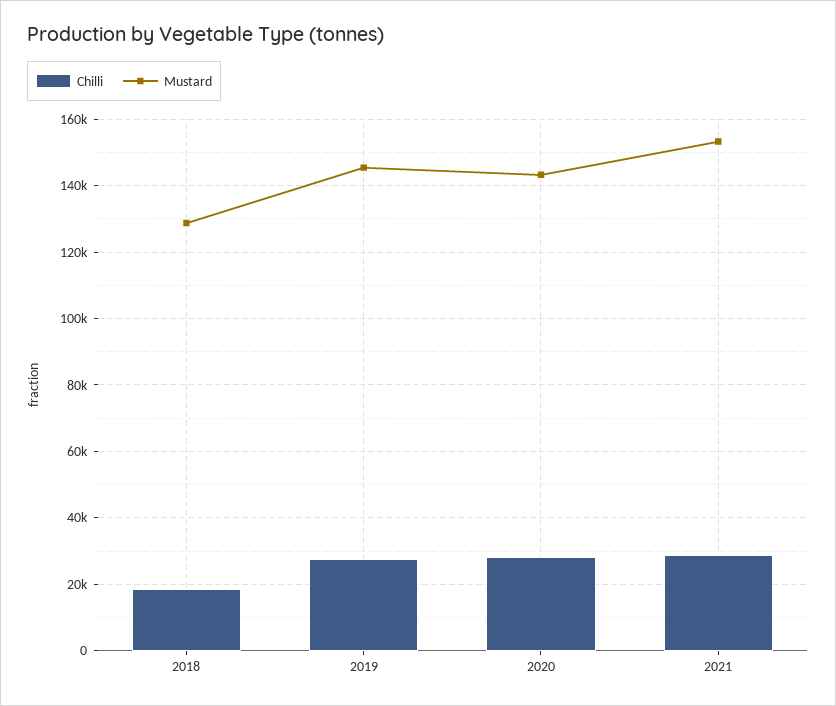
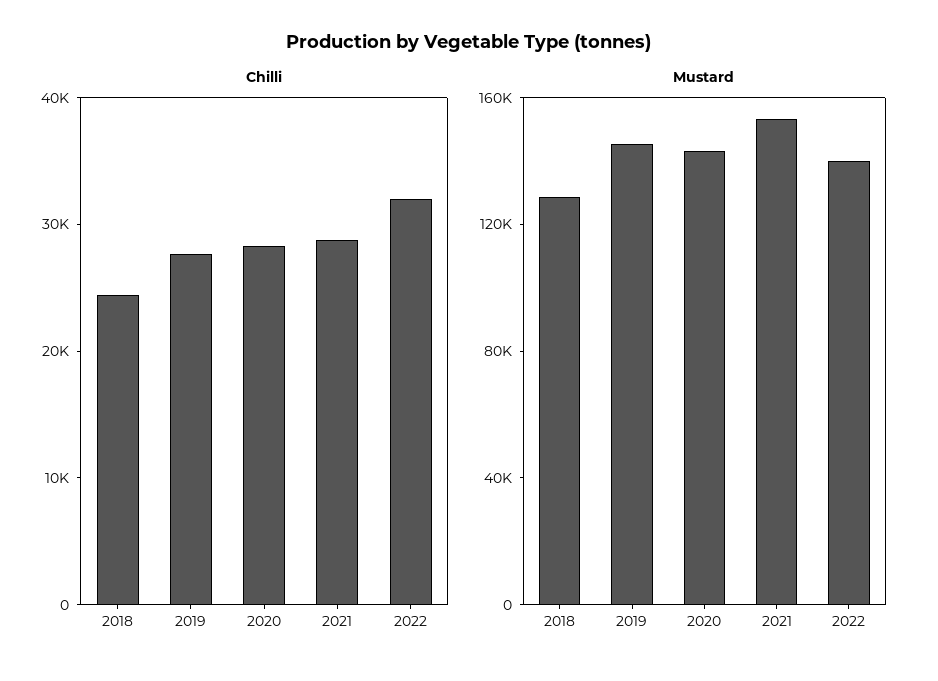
Chilli, 2018: 18000 -> 24000
Chilli, 2022: none -> 32000
Mustard, 2022: none -> 140000

